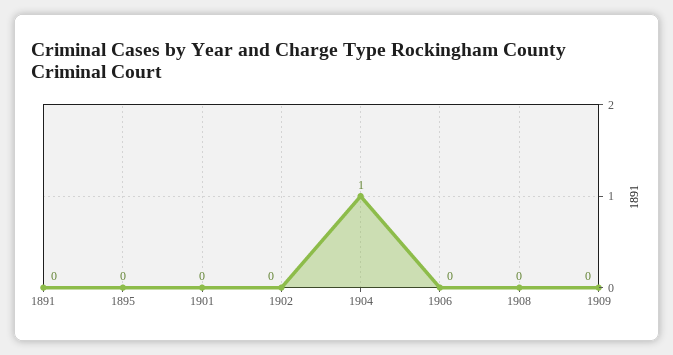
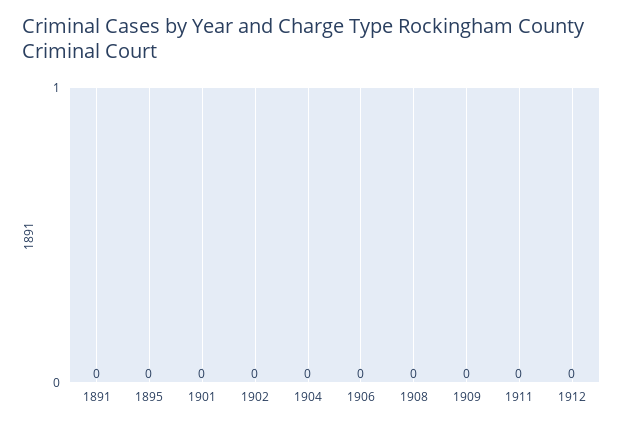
1904: 1 -> 0
1911: none -> 0
1912: none -> 0

